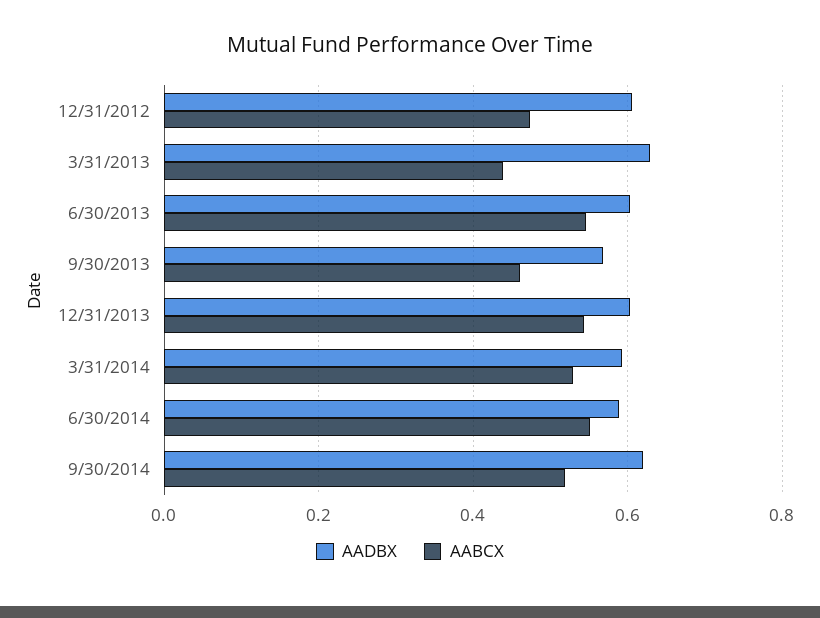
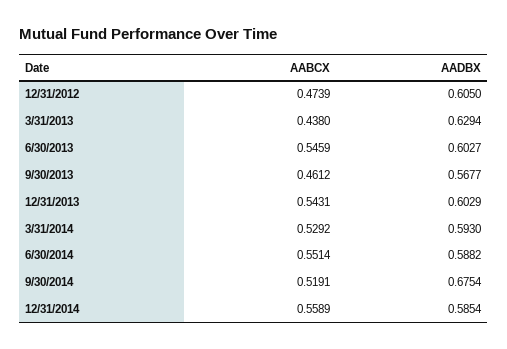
AADBX, 9/30/2014: 0.62 -> 0.6754
AABCX, 12/31/2014: none -> 0.5589
AADBX, 12/31/2014: none -> 0.5854

